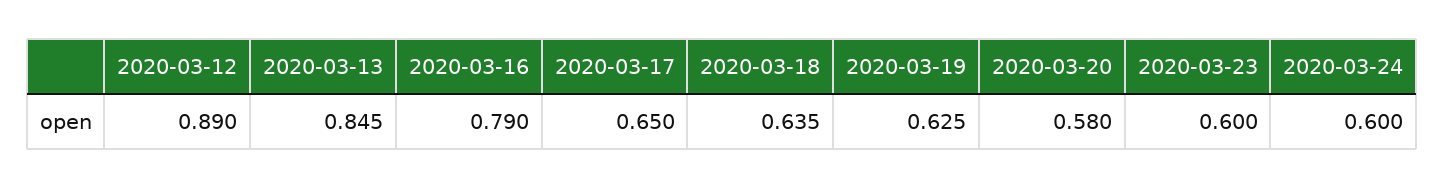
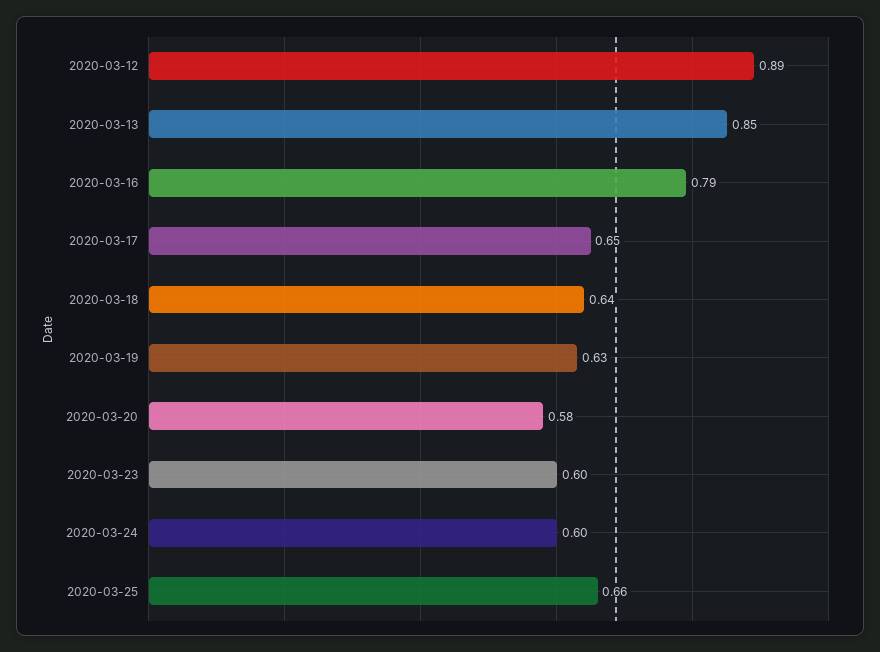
2020-03-25: none -> 0.66

